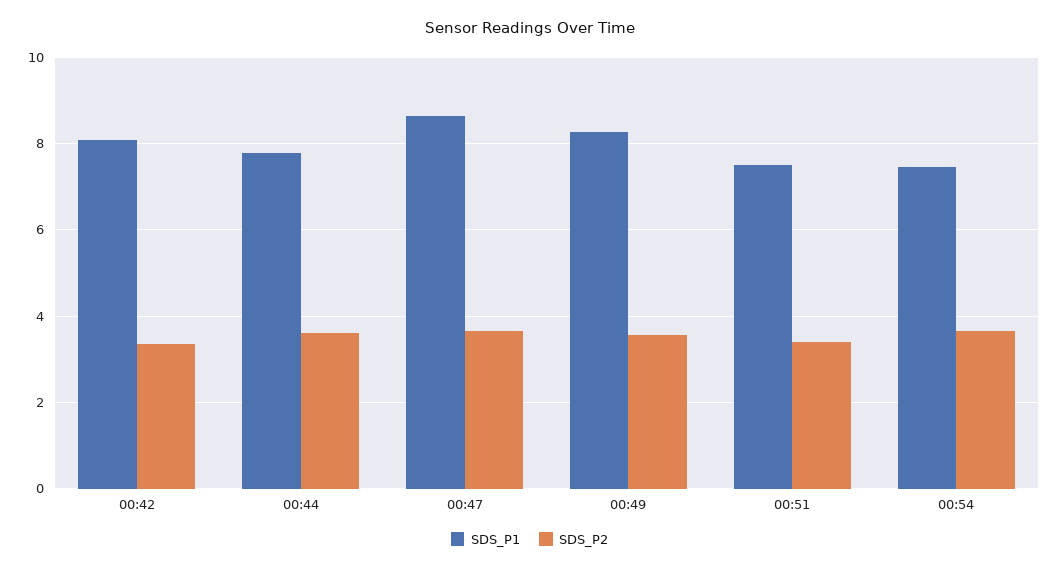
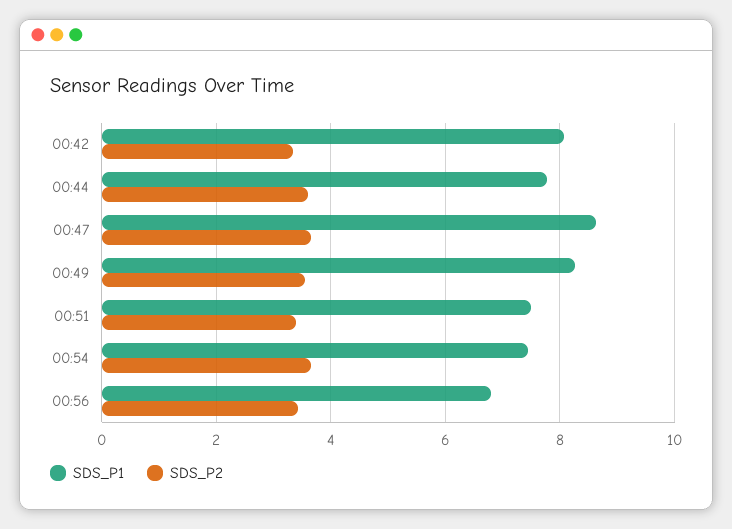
SDS_P1, 00:56: none -> 6.8
SDS_P2, 00:56: none -> 3.4

